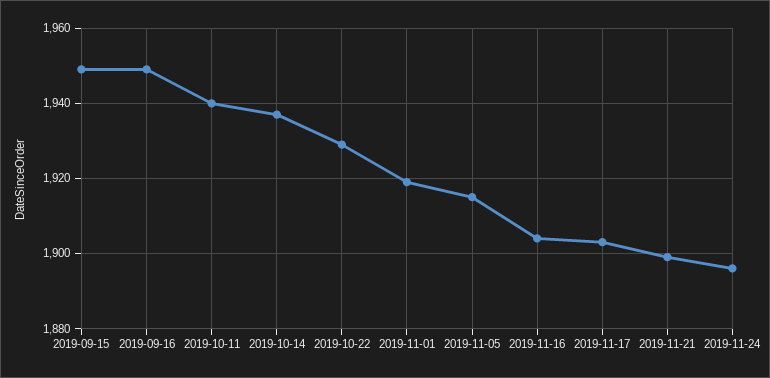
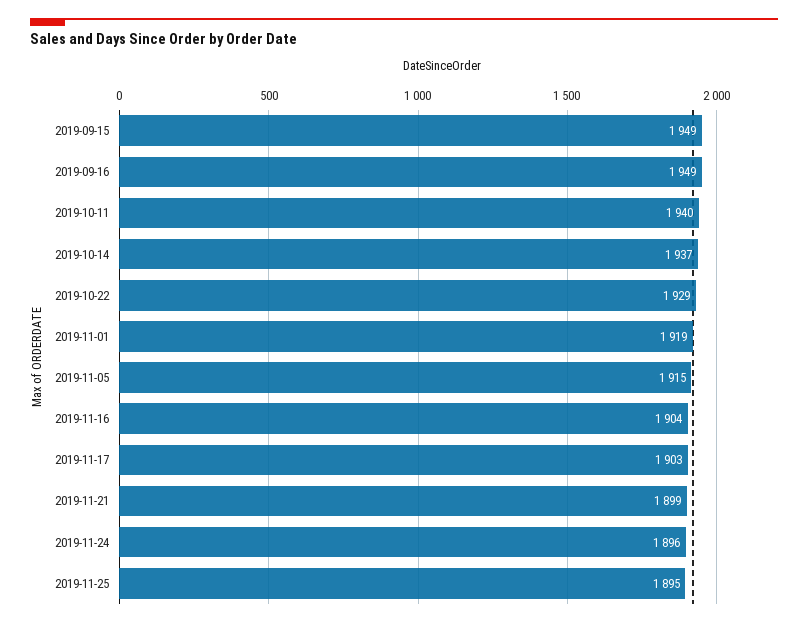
2019-11-25: none -> 1895

